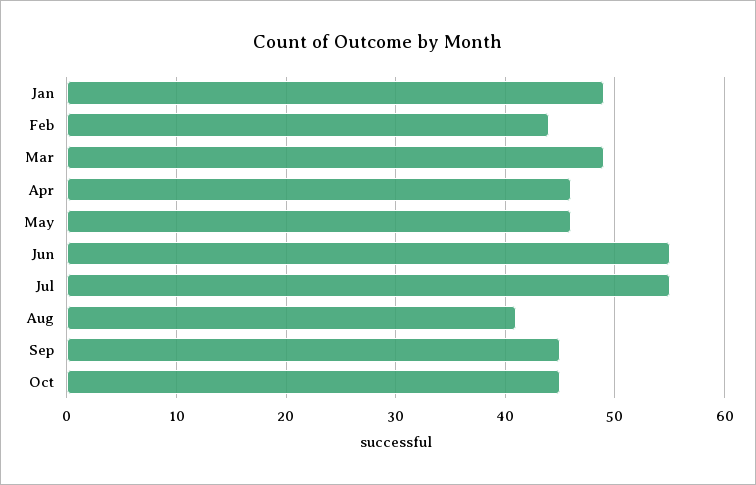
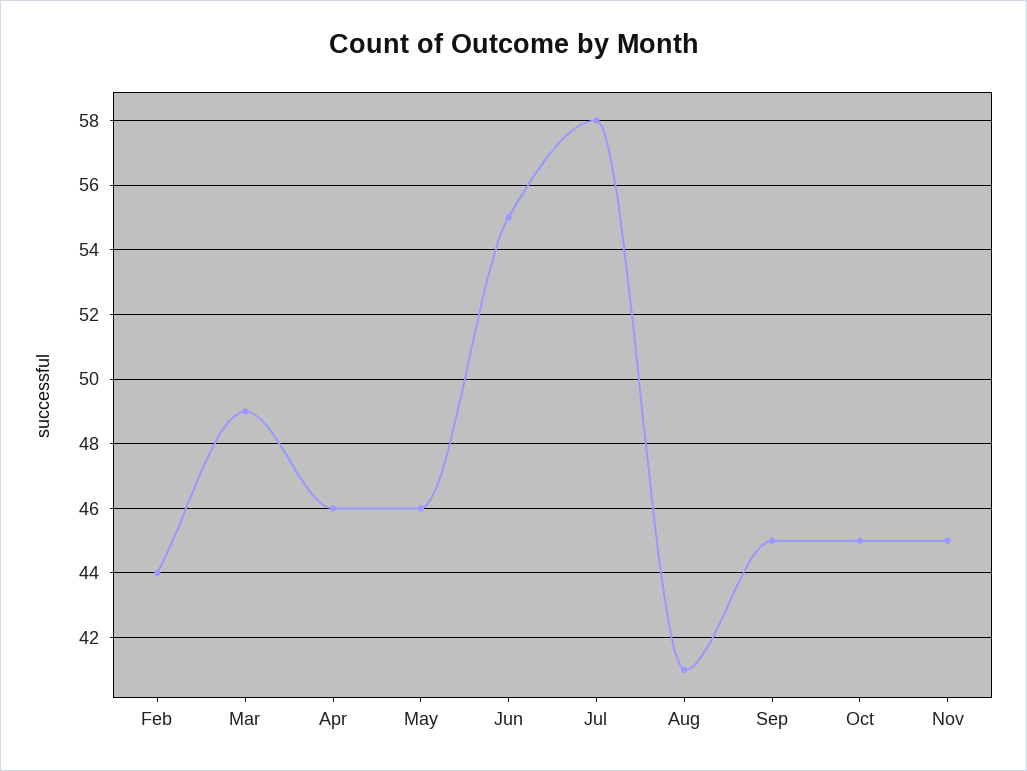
Jan: 49 -> none
Jul: 55 -> 58
Nov: none -> 45

